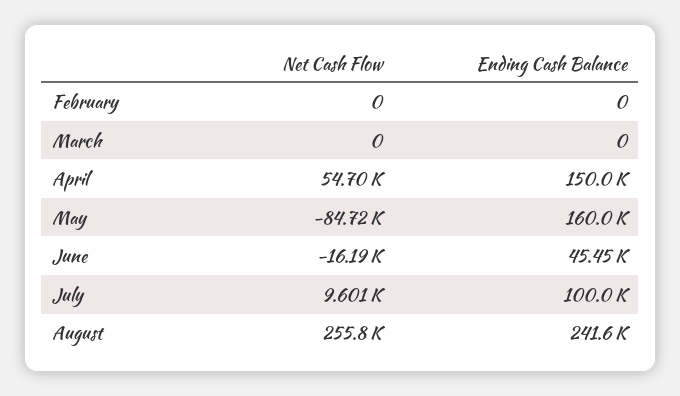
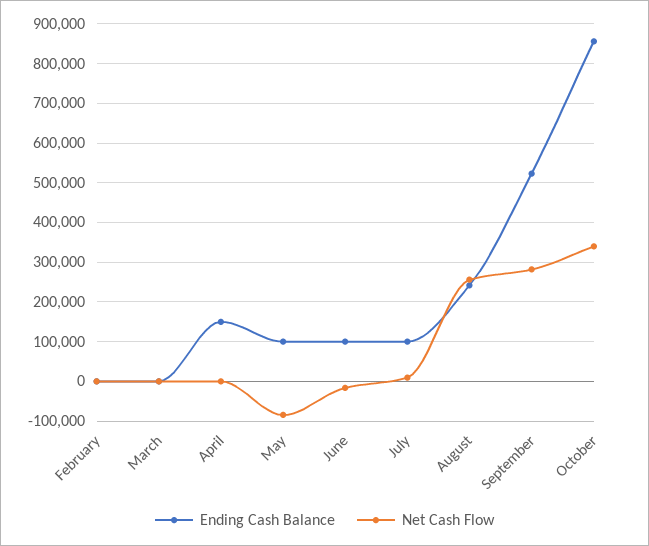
Net Cash Flow, April: 54700 -> 0
Ending Cash Balance, May: 160000 -> 100000
Ending Cash Balance, June: 45450 -> 100000
Ending Cash Balance, September: none -> 520000
Net Cash Flow, September: none -> 280000
Ending Cash Balance, October: none -> 860000
Net Cash Flow, October: none -> 340000

